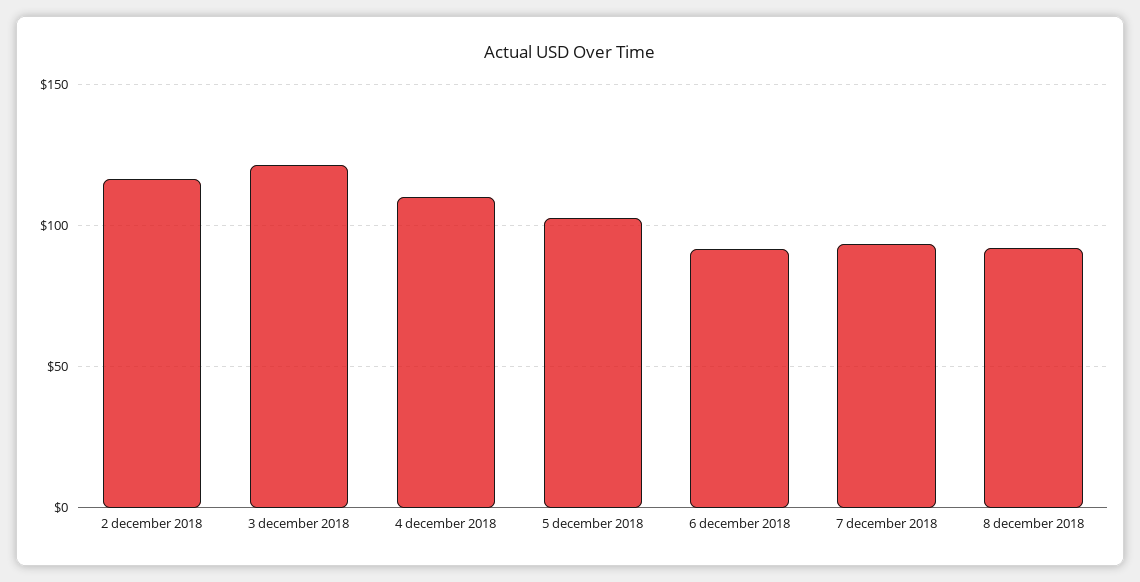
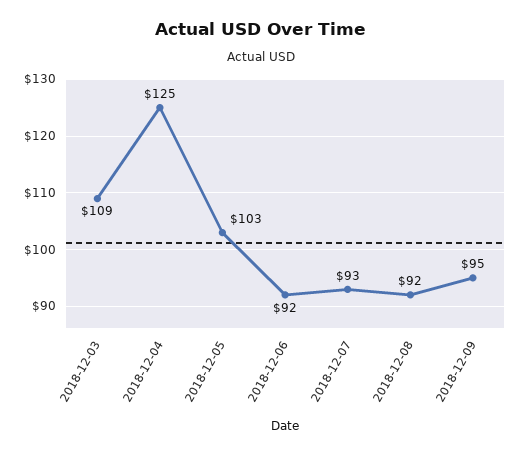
2 december 2018: 115 -> none
3 december 2018: 120 -> 109
4 december 2018: 110 -> 125
2018-12-09: none -> 95

